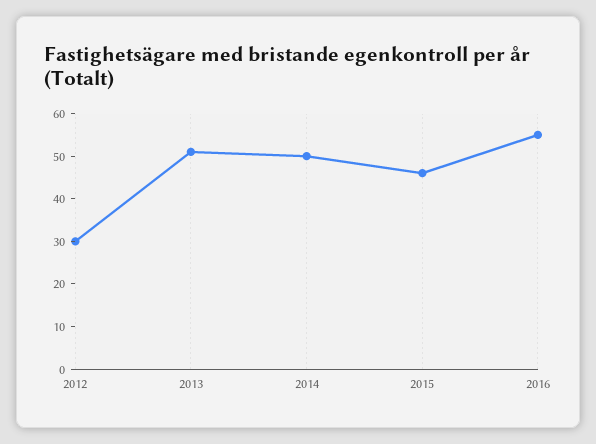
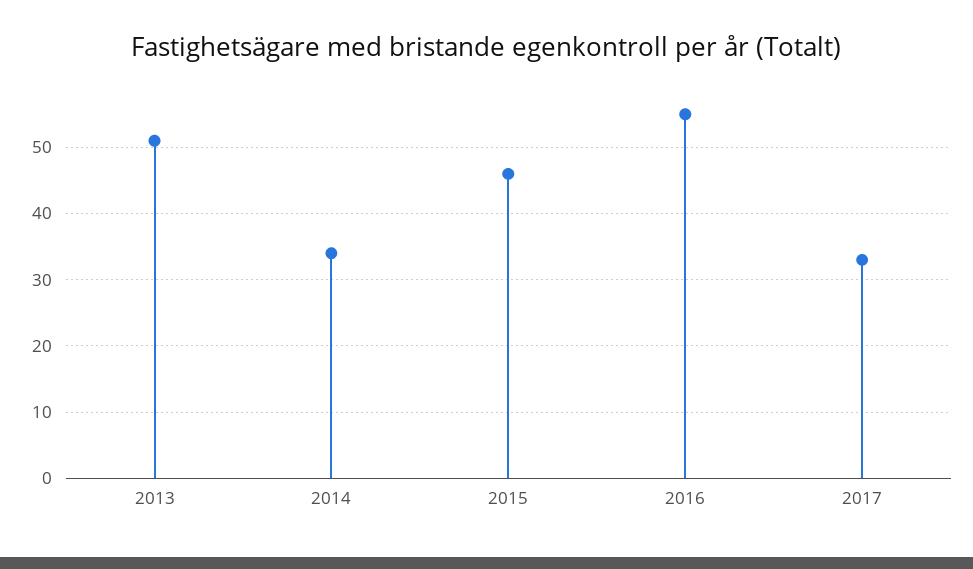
2012: 30 -> none
2014: 50 -> 34
2017: none -> 33

